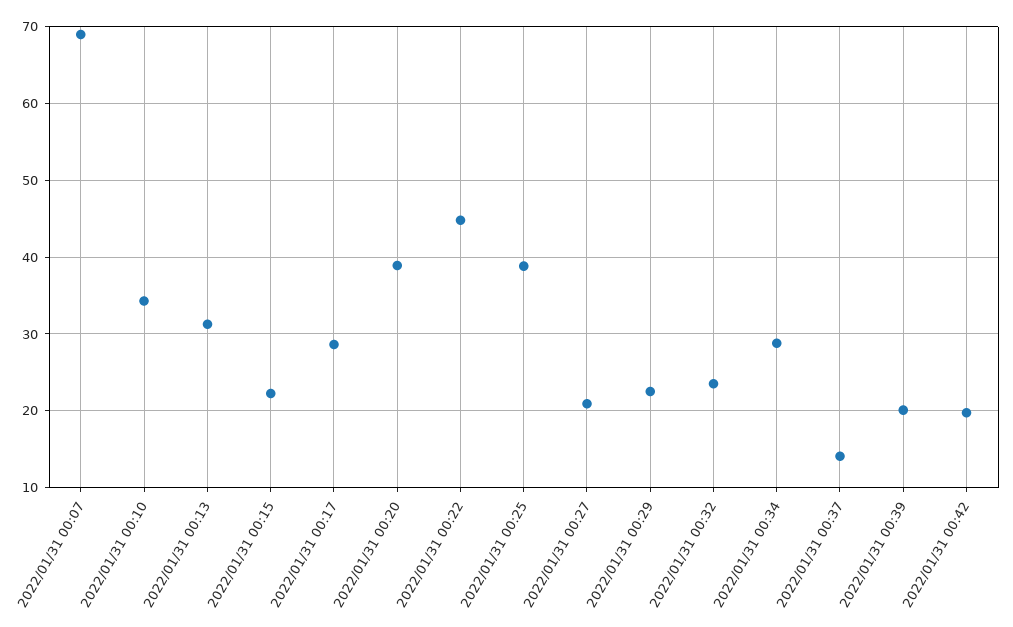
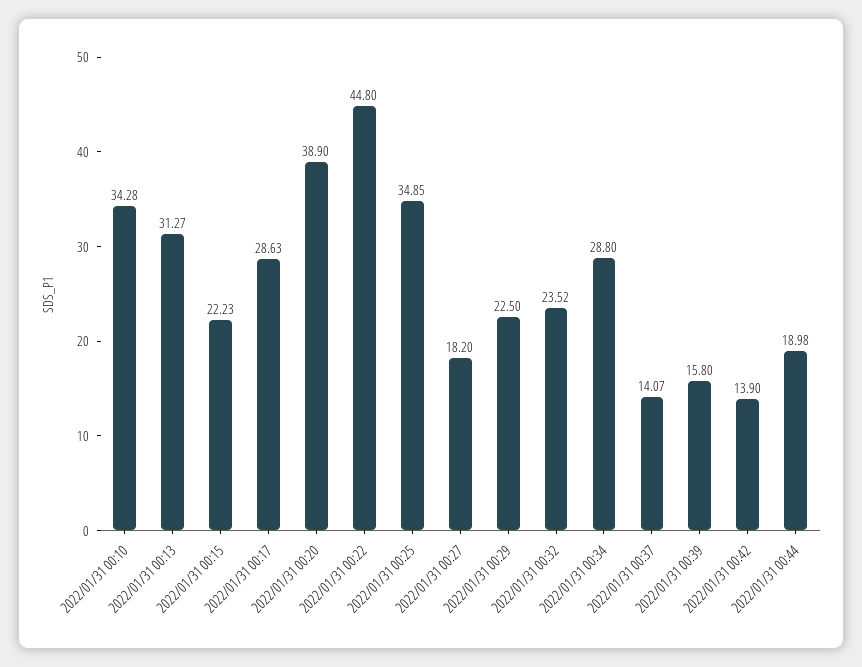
2022/01/31 00:07: 69 -> none
2022/01/31 00:25: 39 -> 34.85
2022/01/31 00:27: 21 -> 18.2
2022/01/31 00:39: 20 -> 15.8
2022/01/31 00:42: 20 -> 13.9
2022/01/31 00:44: none -> 18.98

